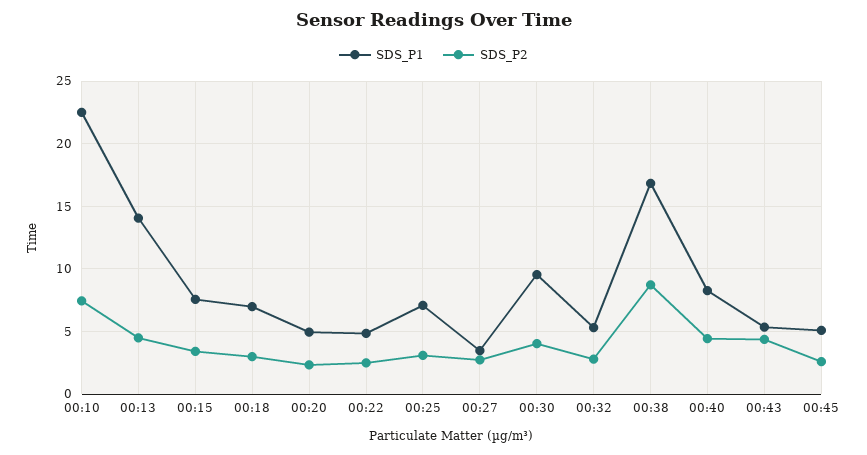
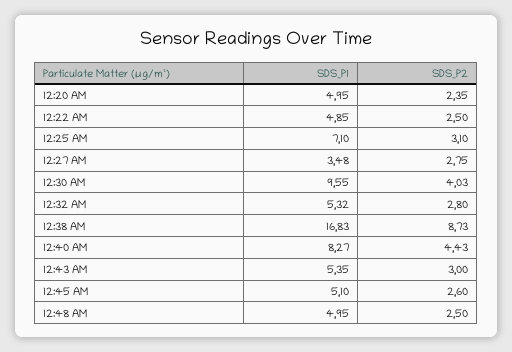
SDS_P1, 00:10: 22.5 -> none
SDS_P2, 00:10: 7.5 -> none
SDS_P1, 00:13: 14 -> none
SDS_P2, 00:13: 4.5 -> none
SDS_P1, 00:15: 7.5 -> none
SDS_P2, 00:15: 3.5 -> none
SDS_P1, 00:18: 7 -> none
SDS_P2, 00:18: 3 -> none
SDS_P2, 00:43: 4.5 -> 3
SDS_P1, 12:48 AM: none -> 4.95
SDS_P2, 12:48 AM: none -> 2.5

